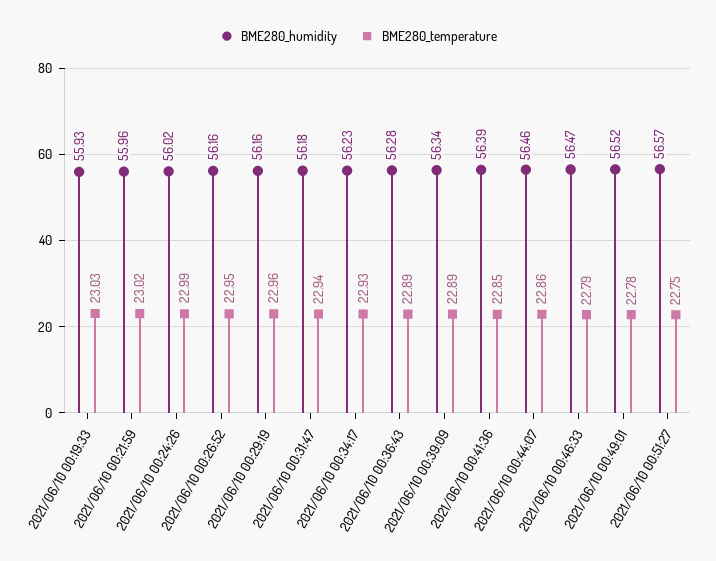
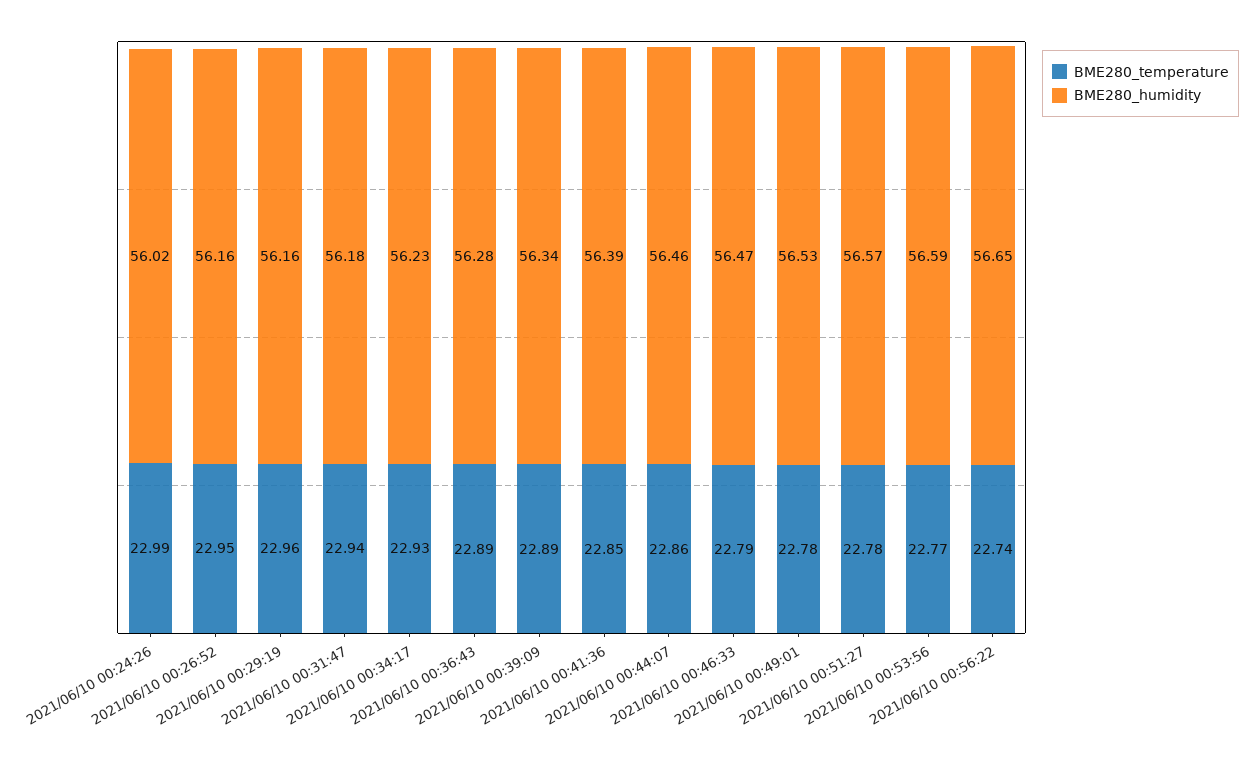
BME280_humidity, 2021/06/10 00:19:33: 55.93 -> none
BME280_temperature, 2021/06/10 00:19:33: 23.03 -> none
BME280_humidity, 2021/06/10 00:21:59: 55.96 -> none
BME280_temperature, 2021/06/10 00:21:59: 23.02 -> none
BME280_humidity, 2021/06/10 00:49:01: 56.52 -> 56.53
BME280_temperature, 2021/06/10 00:51:27: 22.75 -> 22.78
BME280_temperature, 2021/06/10 00:53:56: none -> 22.77
BME280_humidity, 2021/06/10 00:53:56: none -> 56.59
BME280_temperature, 2021/06/10 00:56:22: none -> 22.74
BME280_humidity, 2021/06/10 00:56:22: none -> 56.65

